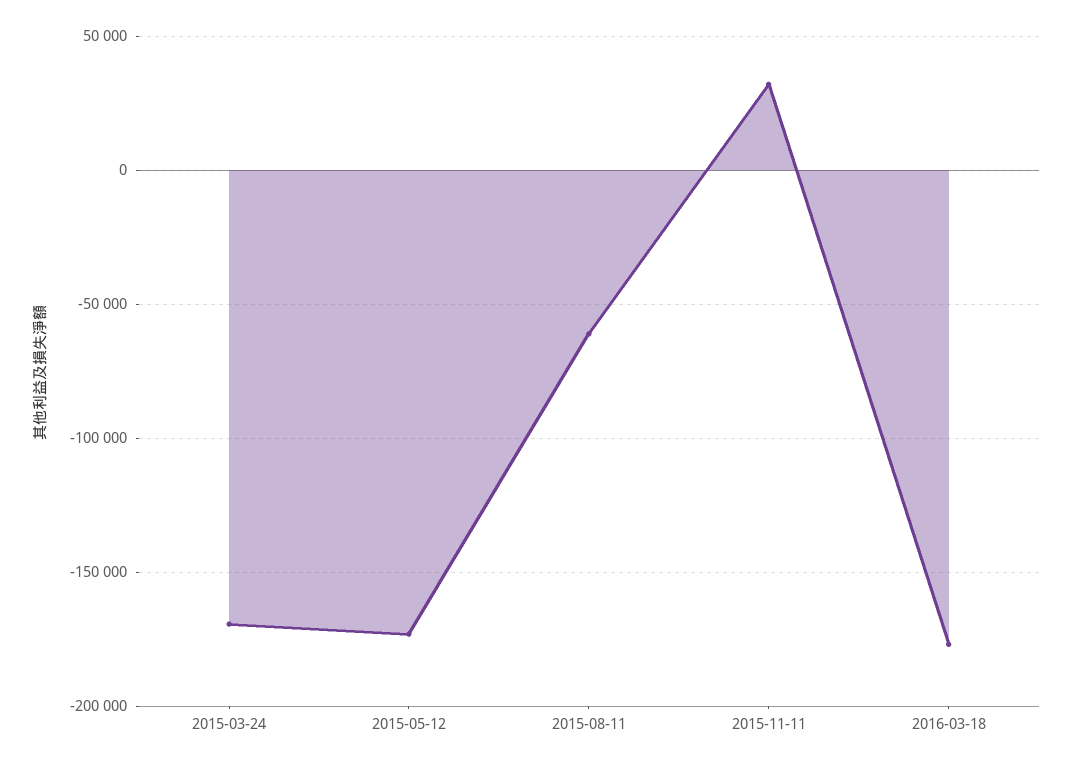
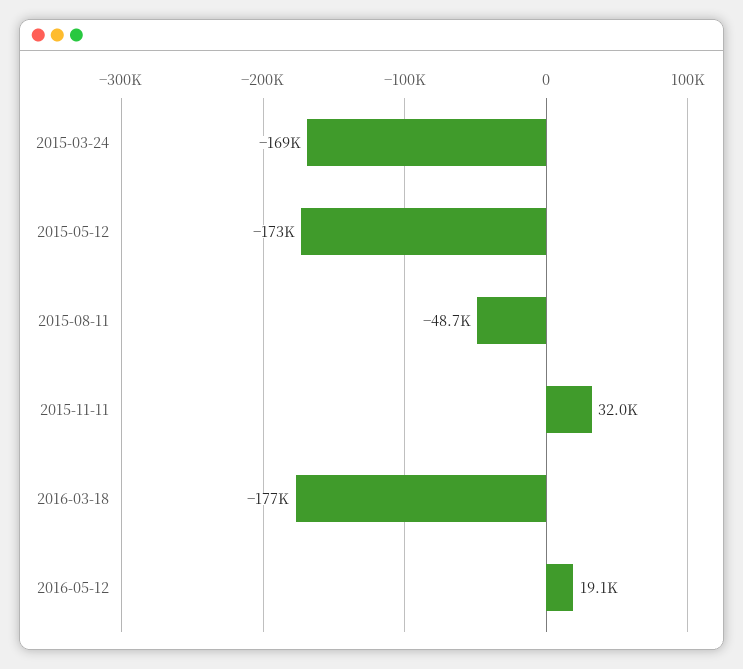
2015-08-11: -60000 -> -48700
2016-05-12: none -> 19100

